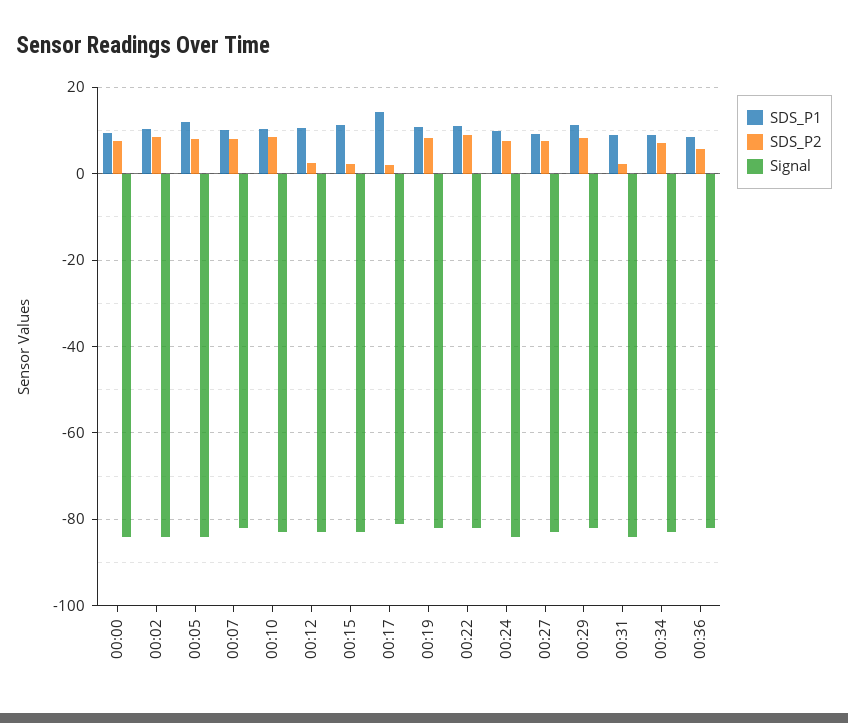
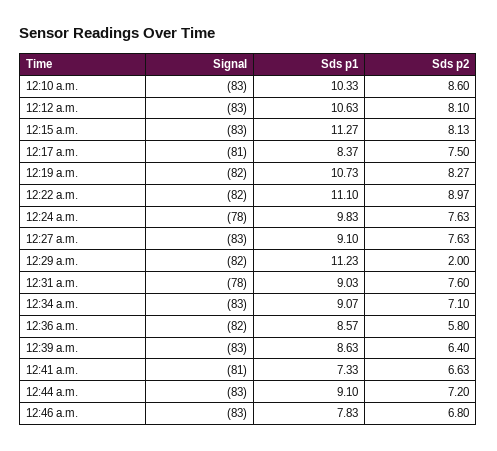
SDS_P1, 00:00: 10 -> none
SDS_P2, 00:00: 8 -> none
Signal, 00:00: -84 -> none
SDS_P1, 00:02: 10 -> none
SDS_P2, 00:02: 8 -> none
Signal, 00:02: -84 -> none
SDS_P1, 00:05: 12 -> none
SDS_P2, 00:05: 8 -> none
Signal, 00:05: -84 -> none
SDS_P1, 00:07: 10 -> none
SDS_P2, 00:07: 8 -> none
Signal, 00:07: -82 -> none
SDS_P2, 00:12: 2 -> 8.1
SDS_P2, 00:15: 2 -> 8.13
SDS_P1, 00:17: 14 -> 8.37
SDS_P2, 00:17: 2 -> 7.5
Signal, 00:24: -84 -> -78
SDS_P2, 00:29: 8 -> 2
SDS_P2, 00:31: 2 -> 7.6
Signal, 00:31: -84 -> -78
Signal, 12:39 a.m.: none -> -83
SDS_P1, 12:39 a.m.: none -> 8.63
SDS_P2, 12:39 a.m.: none -> 6.4
Signal, 12:41 a.m.: none -> -81
SDS_P1, 12:41 a.m.: none -> 7.33
SDS_P2, 12:41 a.m.: none -> 6.63
Signal, 12:44 a.m.: none -> -83
SDS_P1, 12:44 a.m.: none -> 9.1
SDS_P2, 12:44 a.m.: none -> 7.2
Signal, 12:46 a.m.: none -> -83
SDS_P1, 12:46 a.m.: none -> 7.83
SDS_P2, 12:46 a.m.: none -> 6.8

